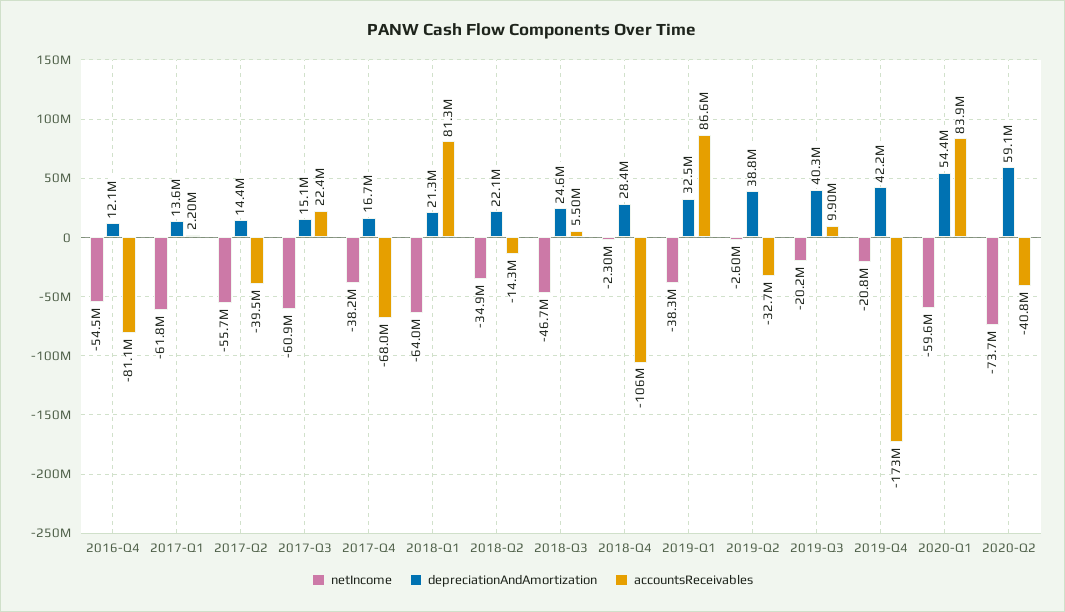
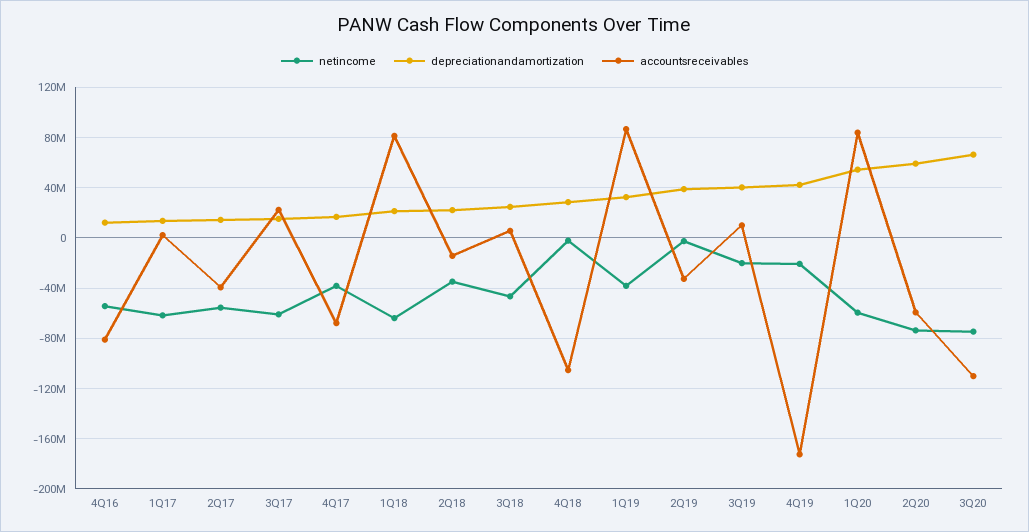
accountsReceivables, 2020-Q2: -40800000 -> -60000000
netIncome, 3Q20: none -> -75000000
depreciationAndAmortization, 3Q20: none -> 65000000
accountsReceivables, 3Q20: none -> -110000000

